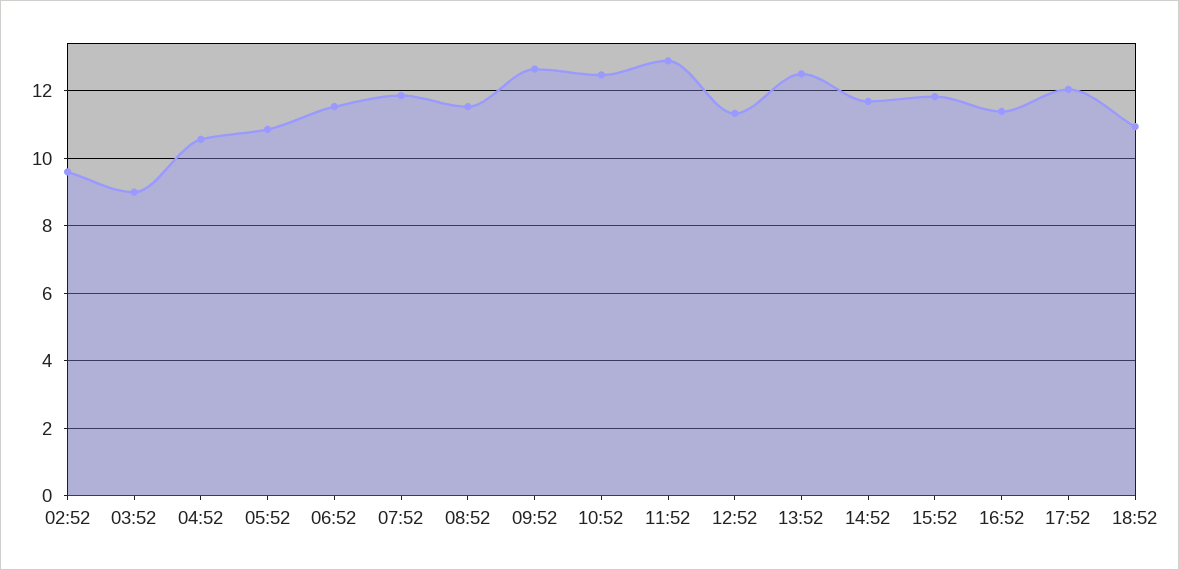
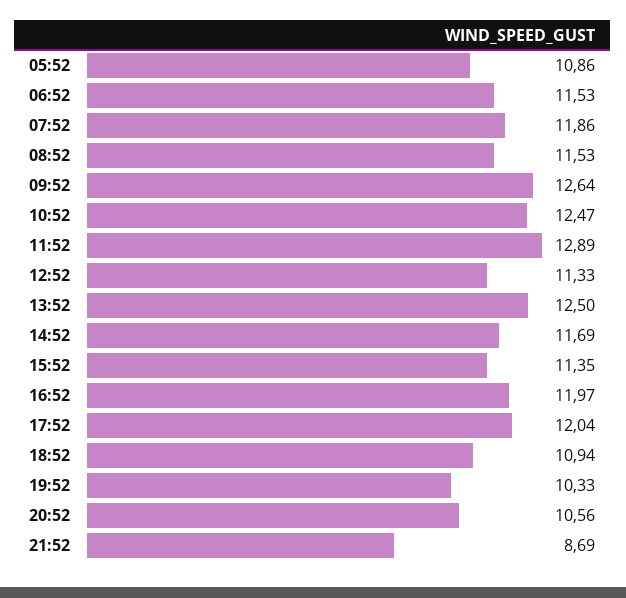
02:52: 9.6 -> none
03:52: 9 -> none
04:52: 10.6 -> none
15:52: 11.8 -> 11.35
16:52: 11.4 -> 11.97
19:52: none -> 10.33
20:52: none -> 10.56
21:52: none -> 8.69

